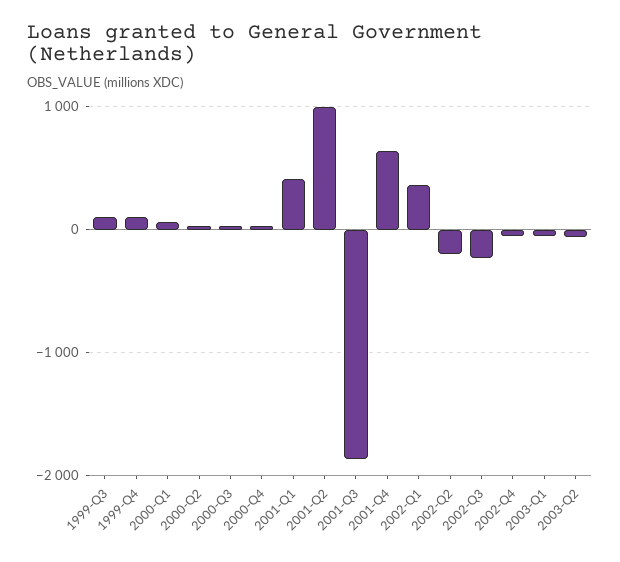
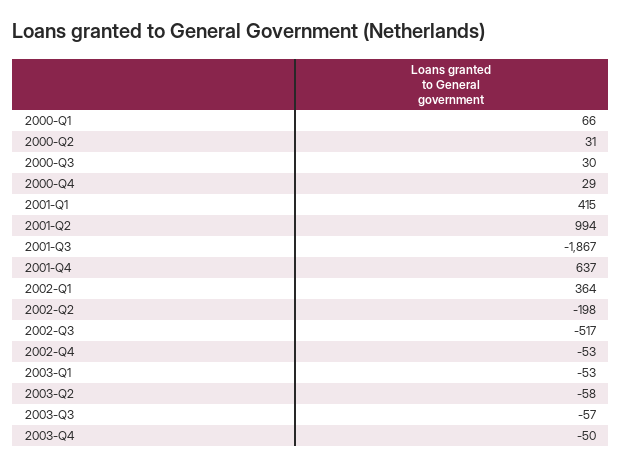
1999-Q3: 100 -> none
1999-Q4: 100 -> none
2002-Q3: -200 -> -517
2003-Q3: none -> -57
2003-Q4: none -> -50

